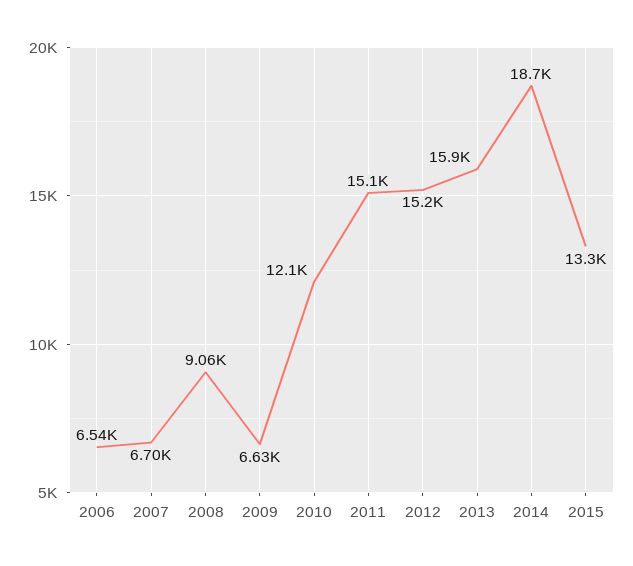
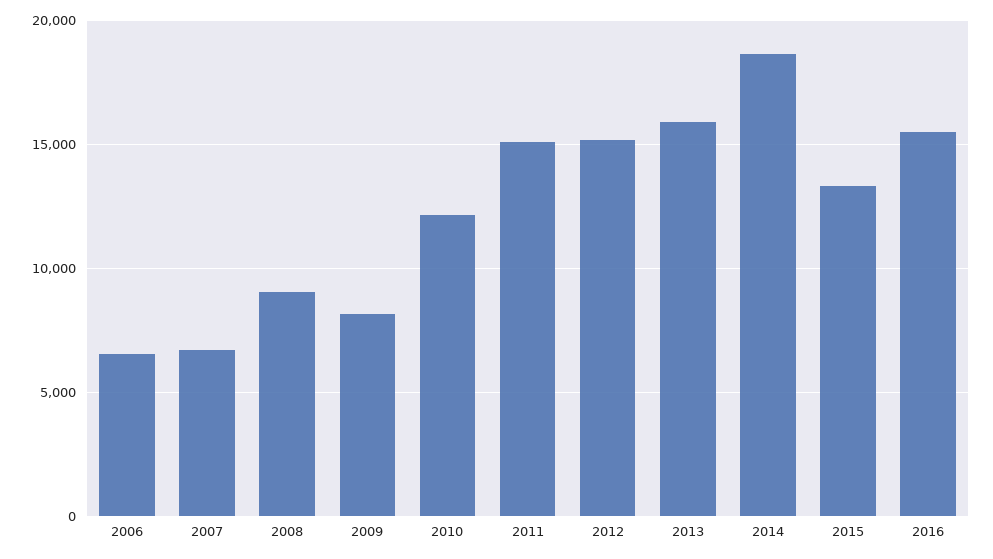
2009: 6630 -> 8000
2016: none -> 15500

